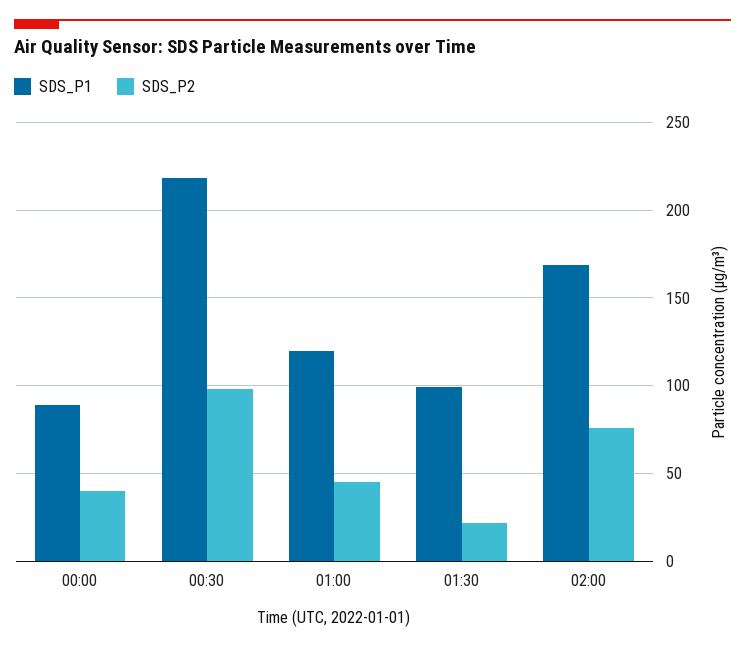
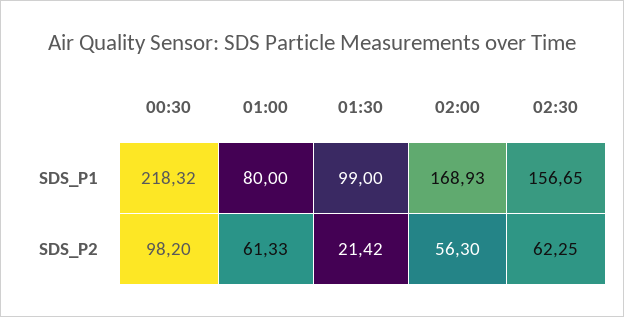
SDS_P1, 00:00: 90 -> none
SDS_P2, 00:00: 40 -> none
SDS_P1, 01:00: 120 -> 80
SDS_P2, 01:00: 45 -> 61.33
SDS_P2, 02:00: 75 -> 56.3
SDS_P1, 02:30: none -> 156.65
SDS_P2, 02:30: none -> 62.25

